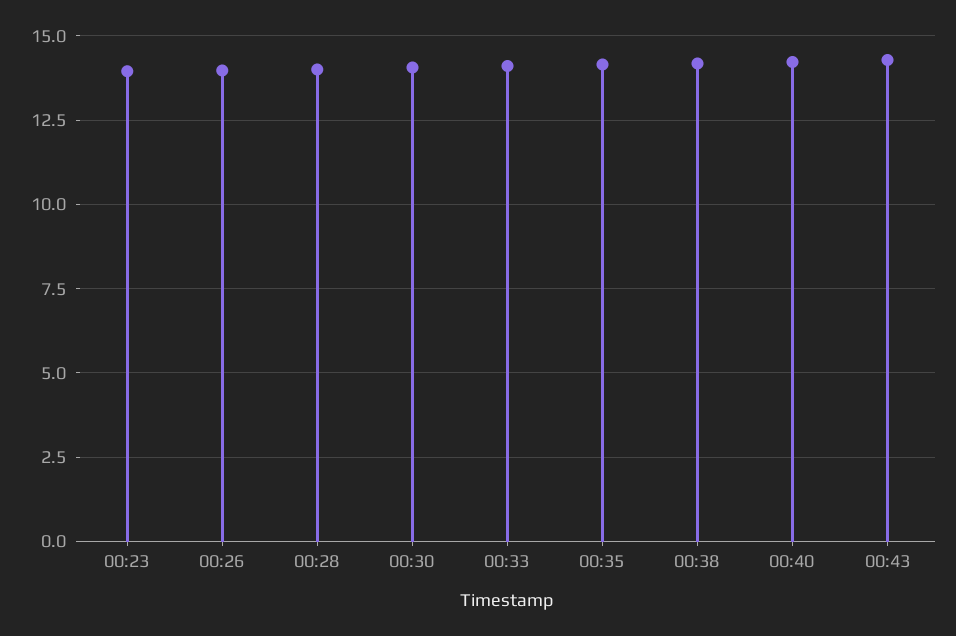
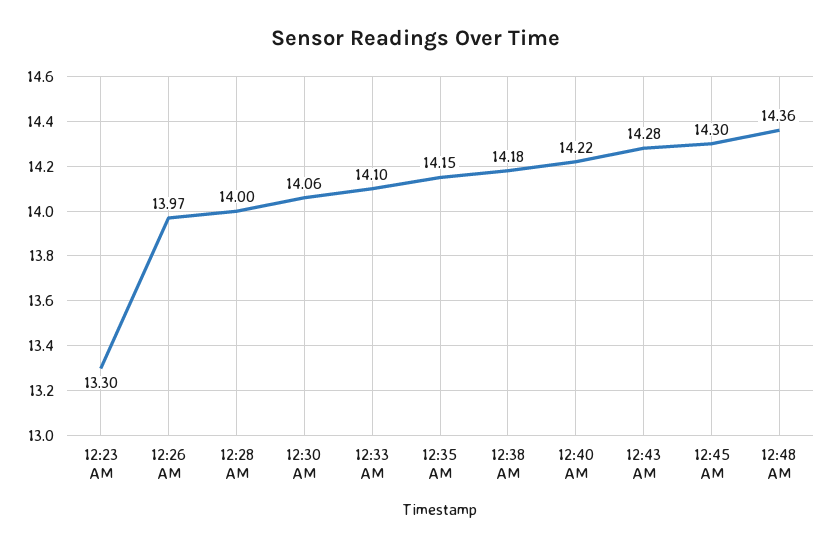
00:23: 14 -> 13.3
12:45 AM: none -> 14.3
12:48 AM: none -> 14.36

